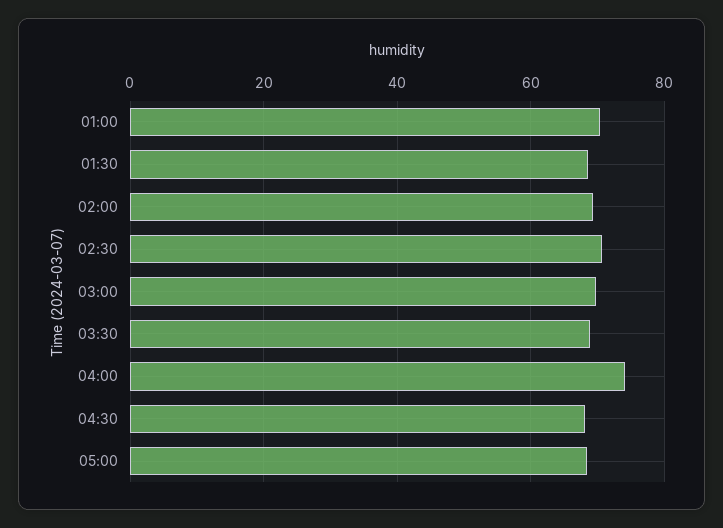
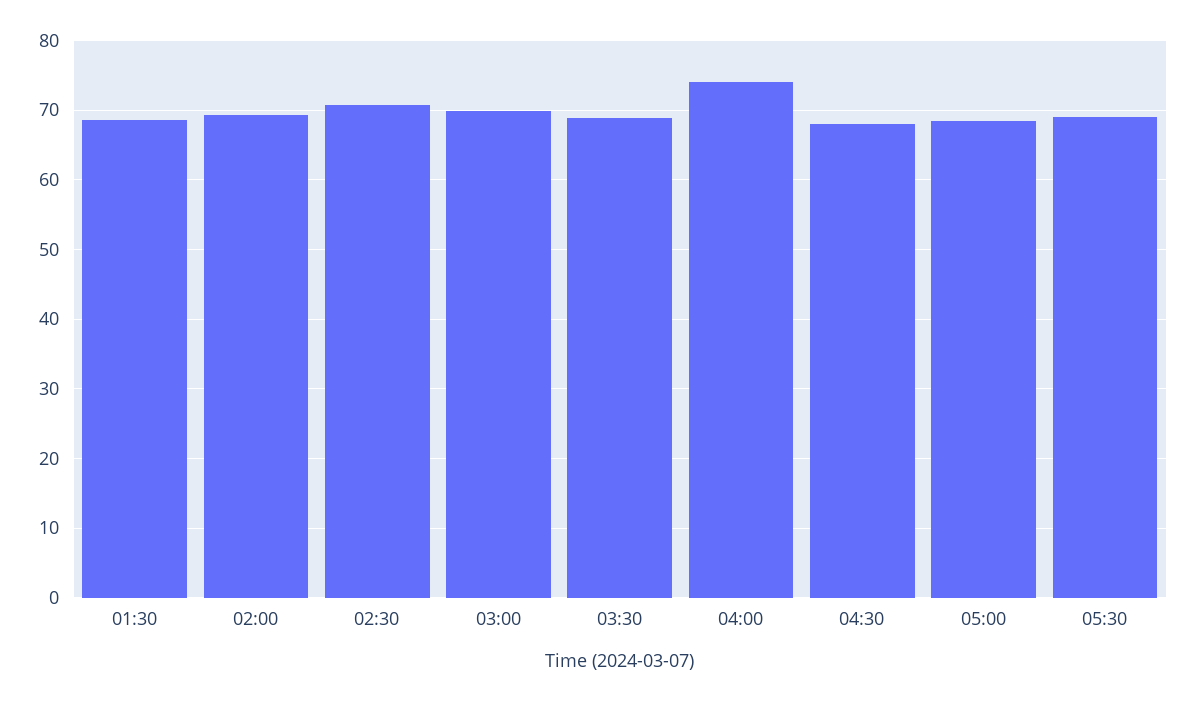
01:00: 70 -> none
05:30: none -> 69

